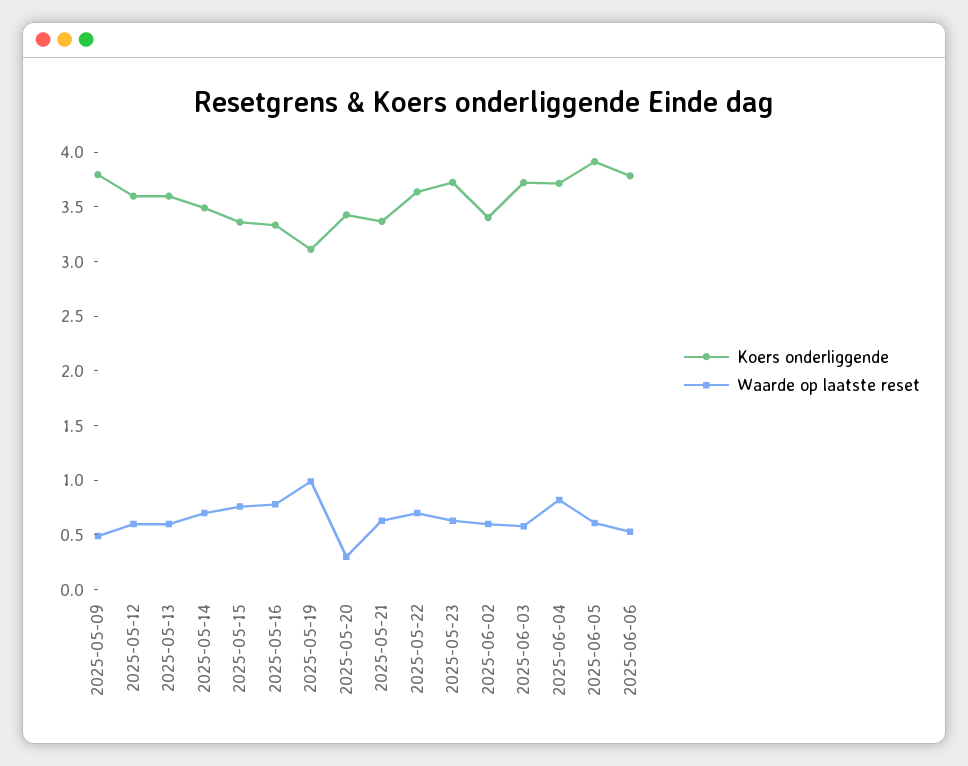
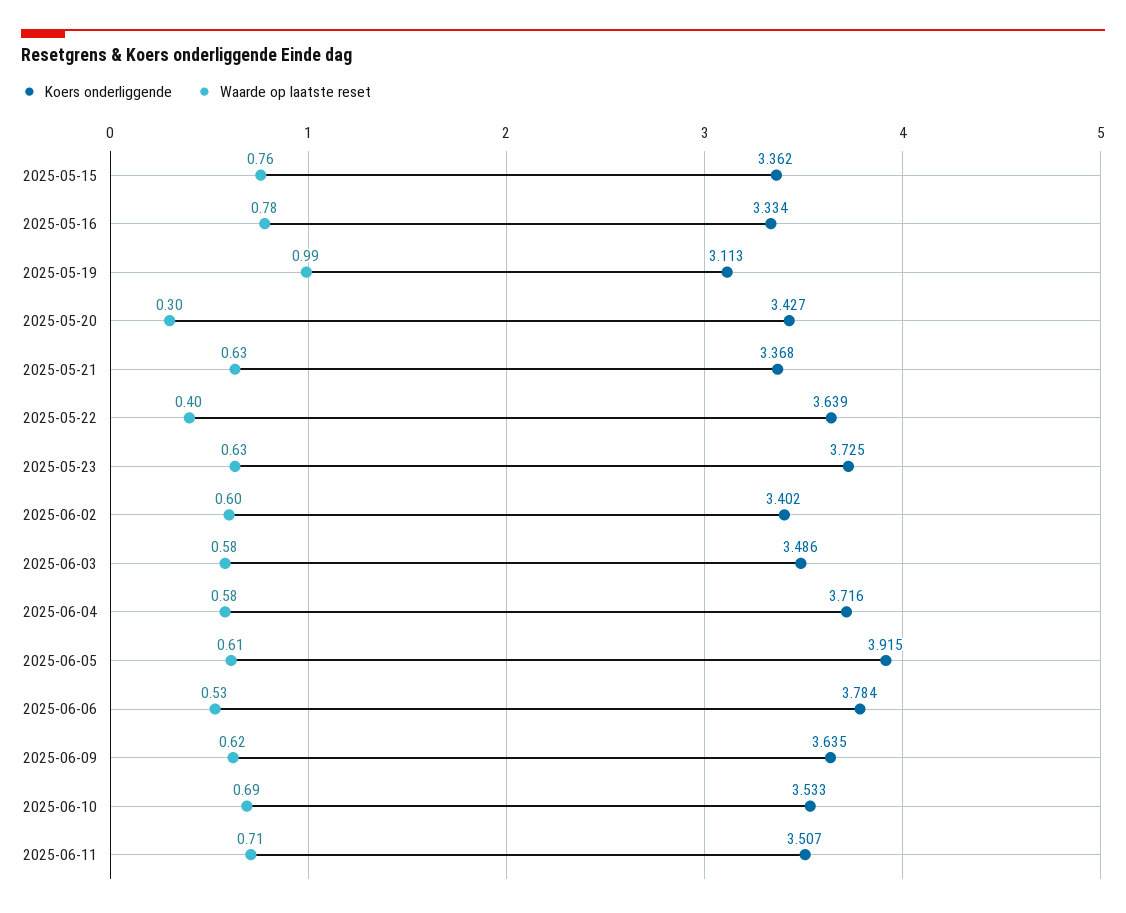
Koers onderliggende, 2025-05-09: 3.8 -> none
Waarde op laatste reset, 2025-05-09: 0.5 -> none
Koers onderliggende, 2025-05-12: 3.6 -> none
Waarde op laatste reset, 2025-05-12: 0.6 -> none
Koers onderliggende, 2025-05-13: 3.6 -> none
Waarde op laatste reset, 2025-05-13: 0.6 -> none
Koers onderliggende, 2025-05-14: 3.5 -> none
Waarde op laatste reset, 2025-05-14: 0.7 -> none
Waarde op laatste reset, 2025-05-22: 0.7 -> 0.4
Koers onderliggende, 2025-06-03: 3.7 -> 3.486
Waarde op laatste reset, 2025-06-04: 0.8 -> 0.58
Koers onderliggende, 2025-06-09: none -> 3.635
Waarde op laatste reset, 2025-06-09: none -> 0.62
Koers onderliggende, 2025-06-10: none -> 3.533
Waarde op laatste reset, 2025-06-10: none -> 0.69
Koers onderliggende, 2025-06-11: none -> 3.507
Waarde op laatste reset, 2025-06-11: none -> 0.71

